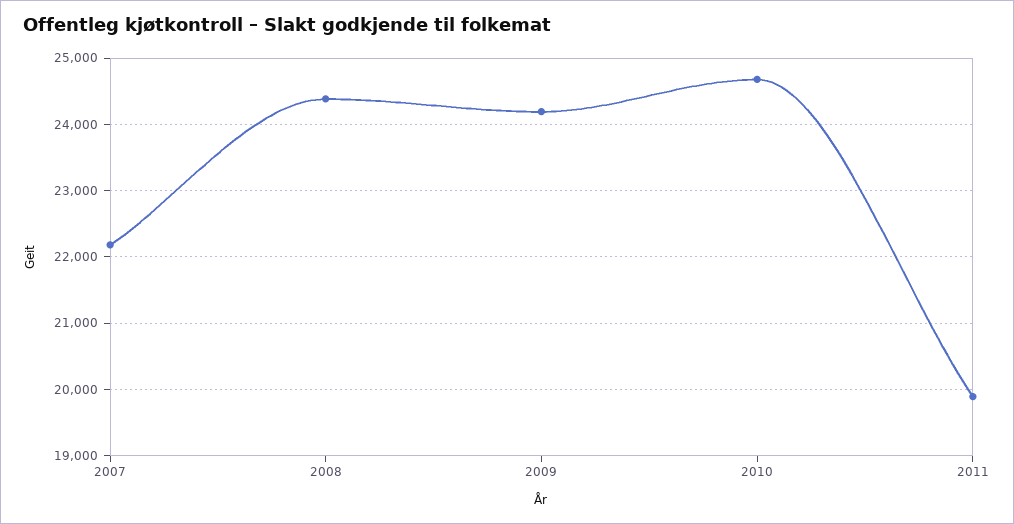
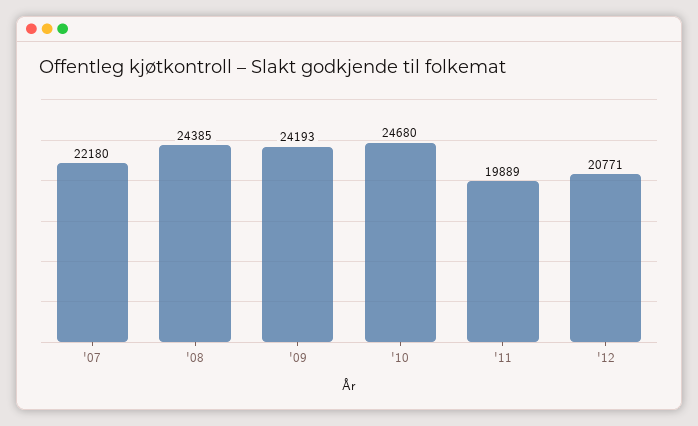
'12: none -> 20771

